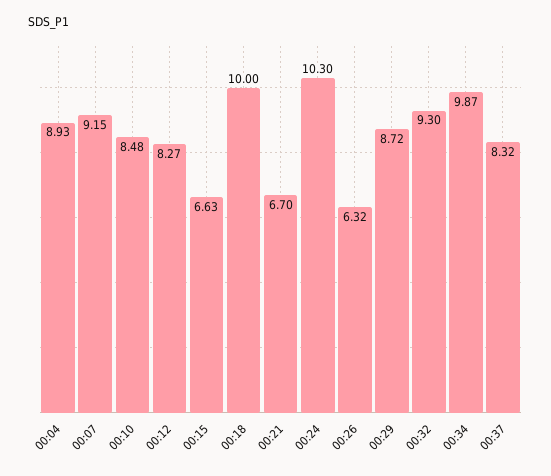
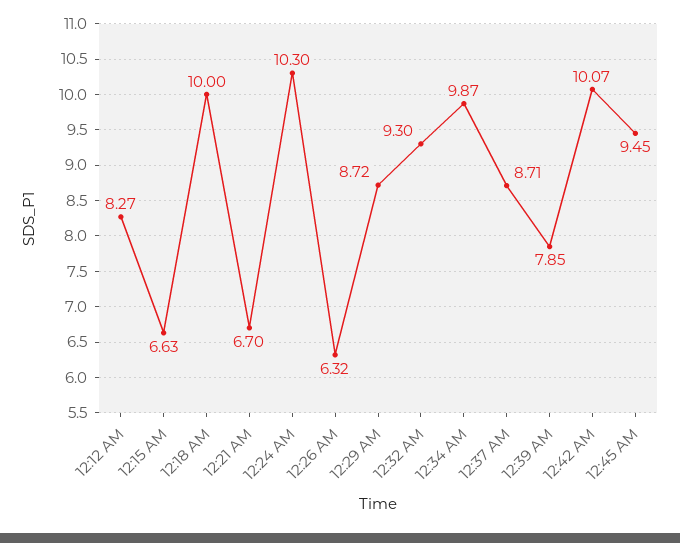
00:04: 8.93 -> none
00:07: 9.15 -> none
00:10: 8.48 -> none
00:37: 8.32 -> 8.71
12:39 AM: none -> 7.85
12:42 AM: none -> 10.07
12:45 AM: none -> 9.45

